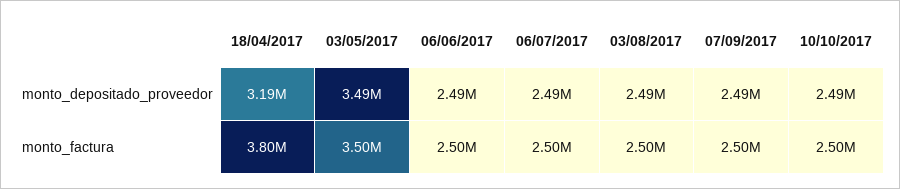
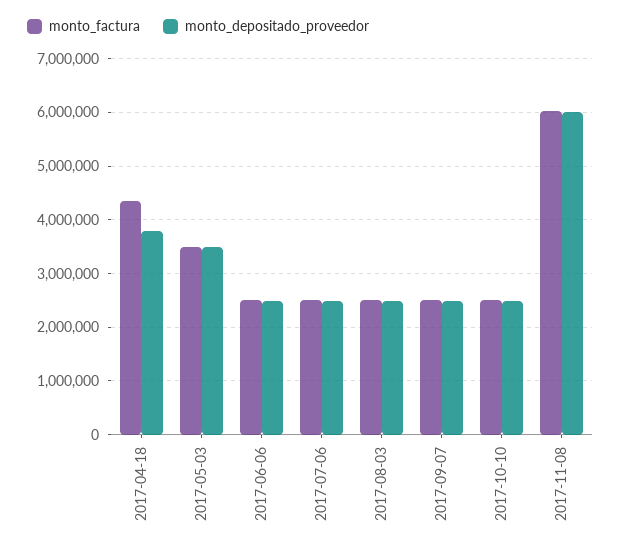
monto_depositado_proveedor, 18/04/2017: 3190000 -> 3800000
monto_factura, 18/04/2017: 3800000 -> 4400000
monto_factura, 2017-11-08: none -> 6000000
monto_depositado_proveedor, 2017-11-08: none -> 6000000

